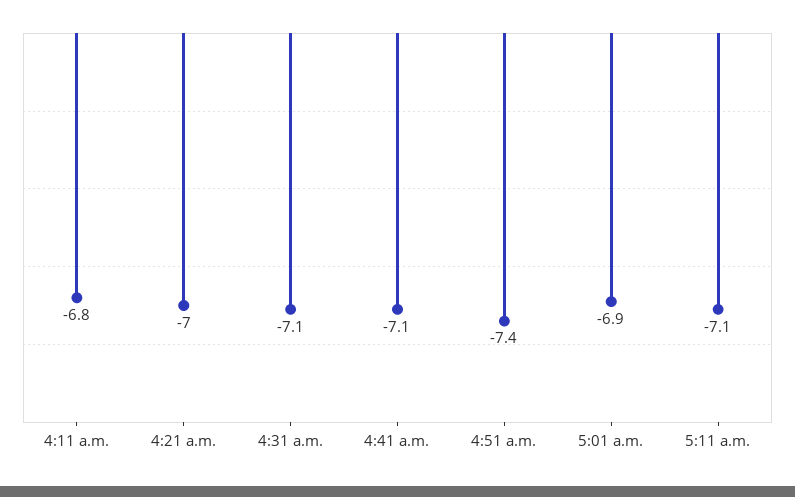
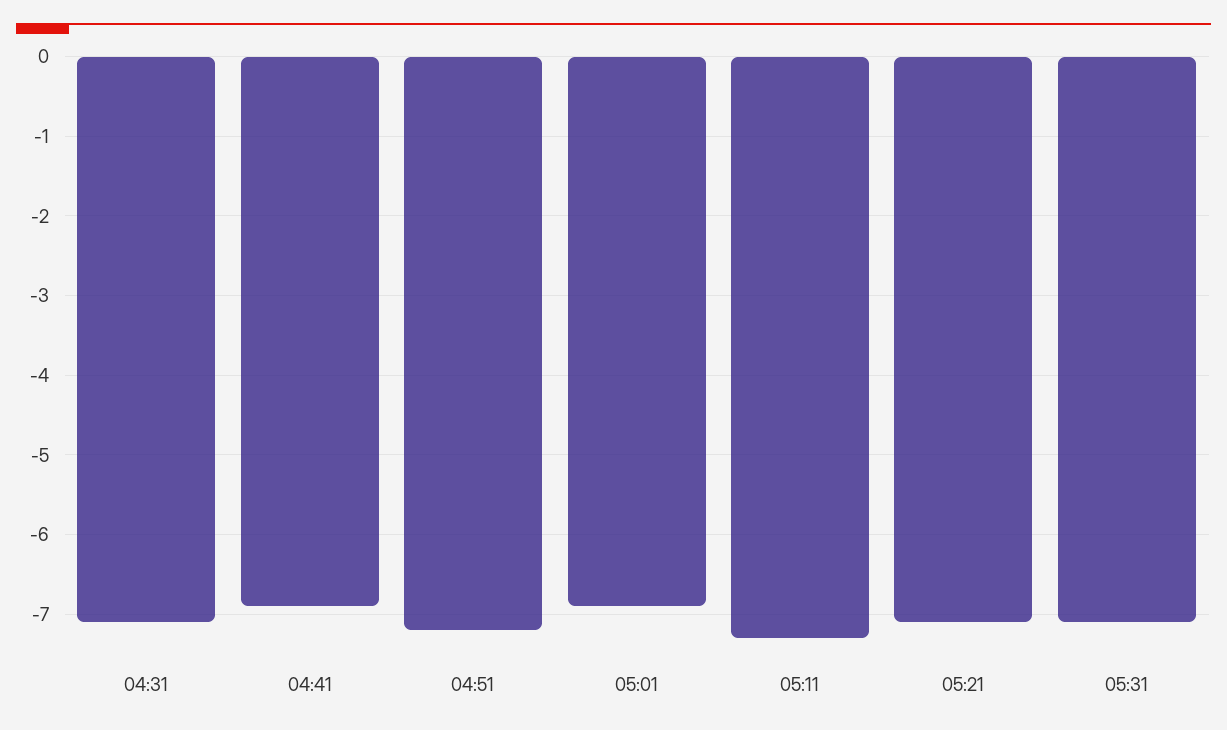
4:11 a.m.: -6.8 -> none
4:21 a.m.: -7 -> none
4:41 a.m.: -7.1 -> -6.9
4:51 a.m.: -7.4 -> -7.2
5:11 a.m.: -7.1 -> -7.3
05:21: none -> -7.1
05:31: none -> -7.1

